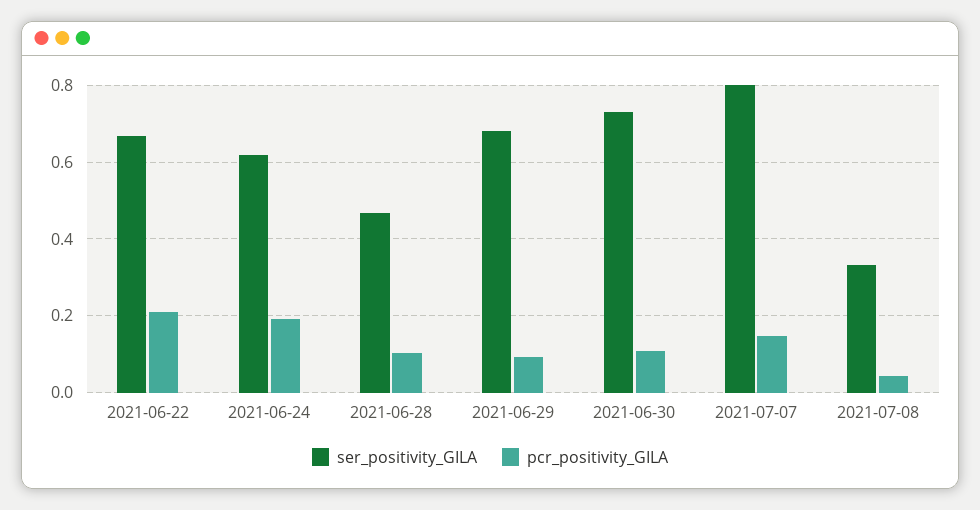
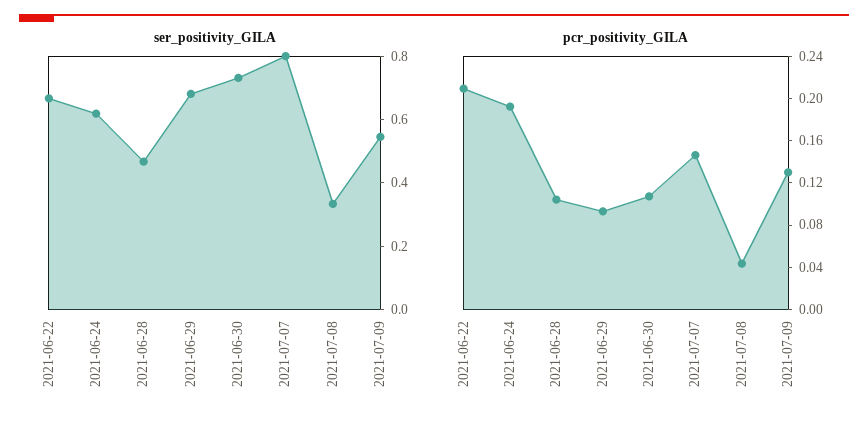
ser_positivity_GILA, 2021-07-09: none -> 0.55
pcr_positivity_GILA, 2021-07-09: none -> 0.13

